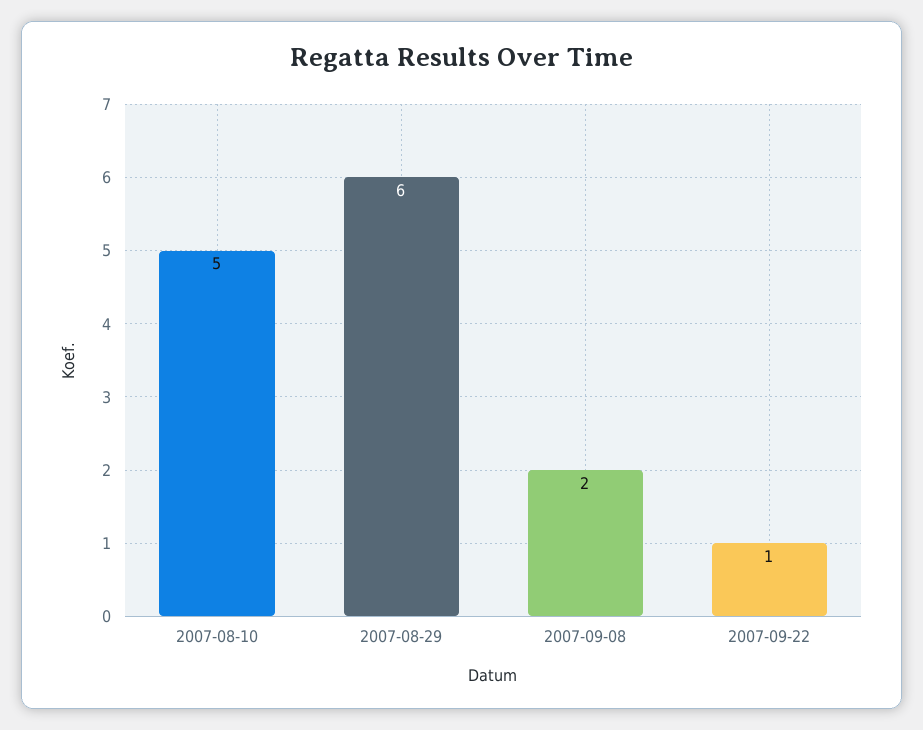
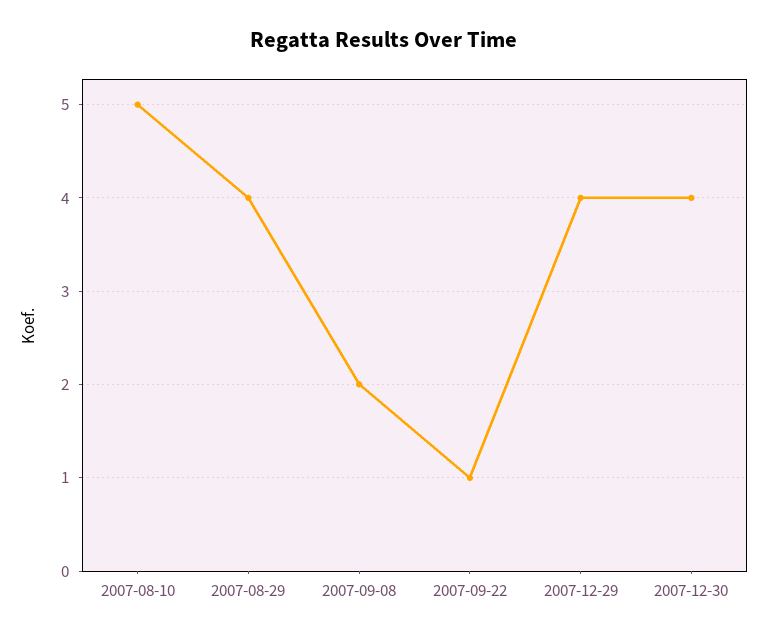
2007-08-29: 6 -> 4
2007-12-29: none -> 4
2007-12-30: none -> 4

